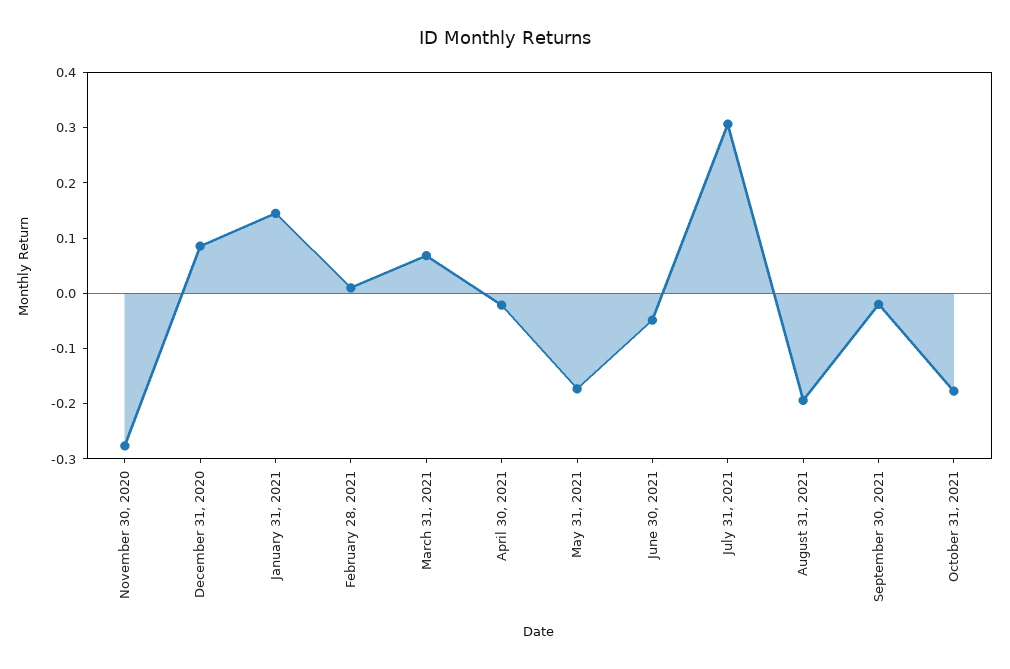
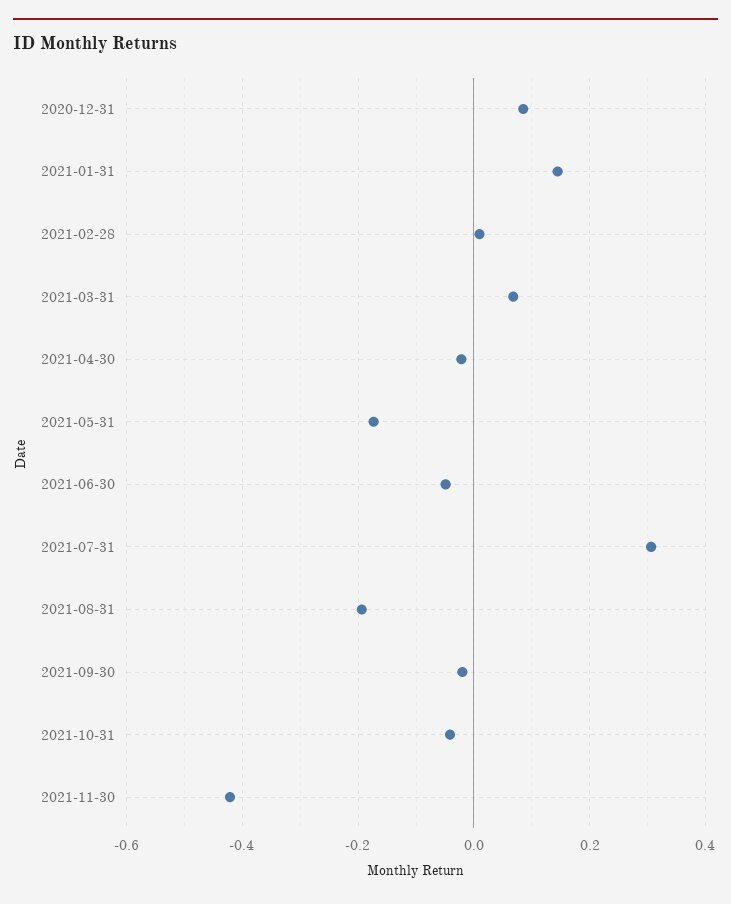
November 30, 2020: -0.28 -> none
October 31, 2021: -0.18 -> -0.04
2021-11-30: none -> -0.42

